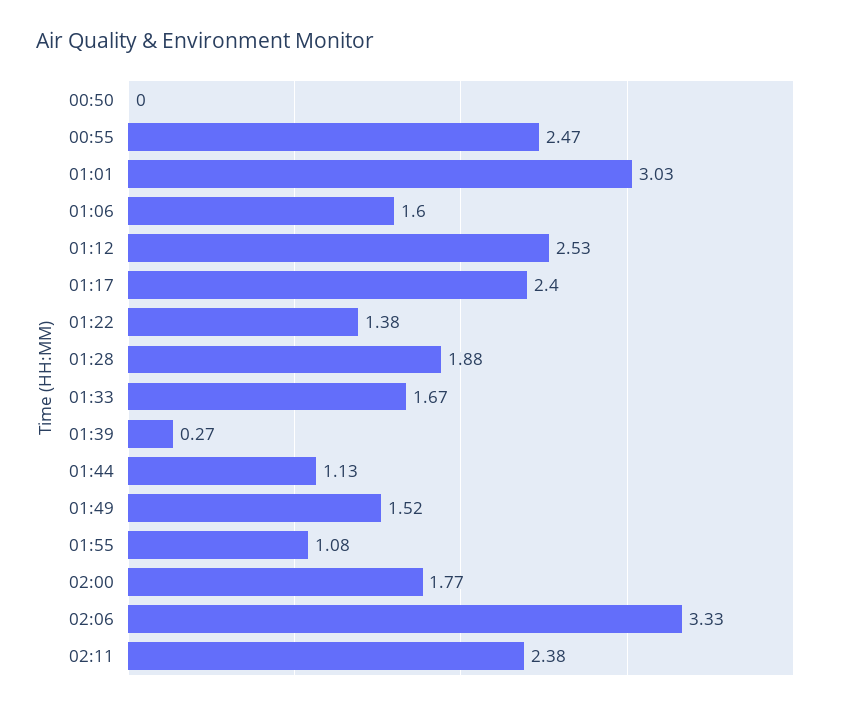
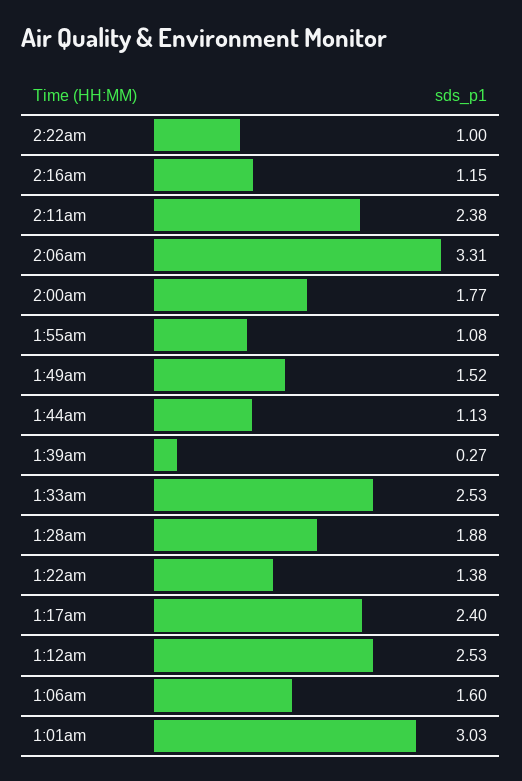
00:50: 0 -> none
00:55: 2.47 -> none
01:33: 1.67 -> 2.53
02:06: 3.33 -> 3.31
2:22am: none -> 1
2:16am: none -> 1.15

